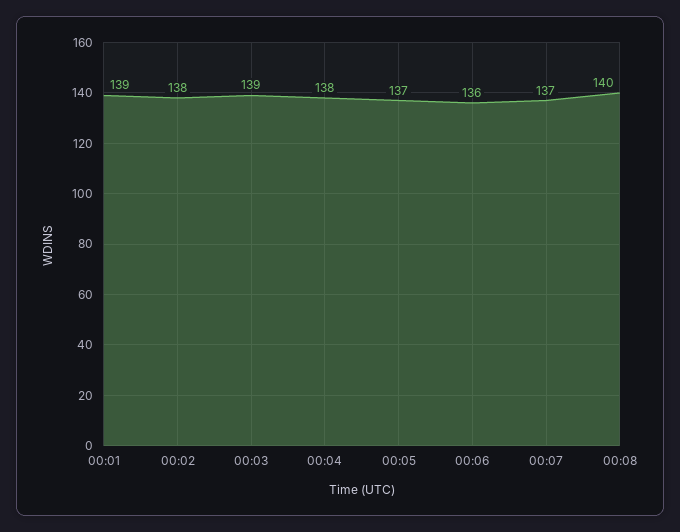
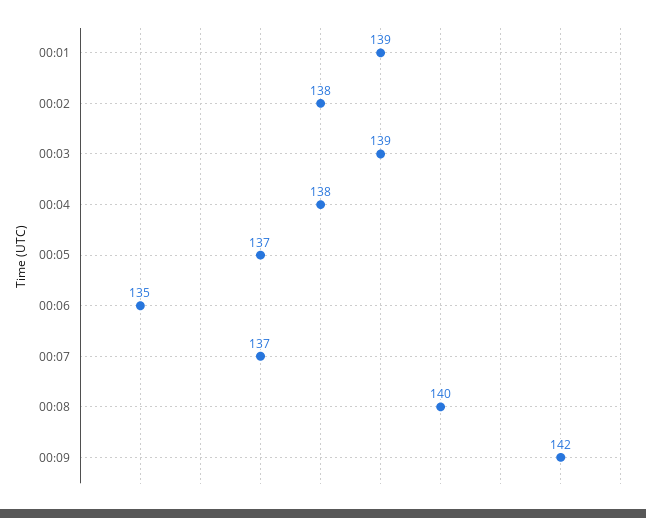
00:06: 136 -> 135
00:09: none -> 142

